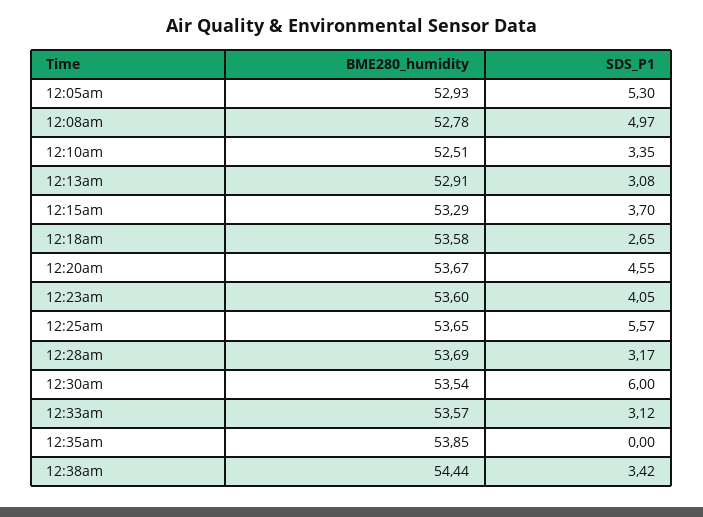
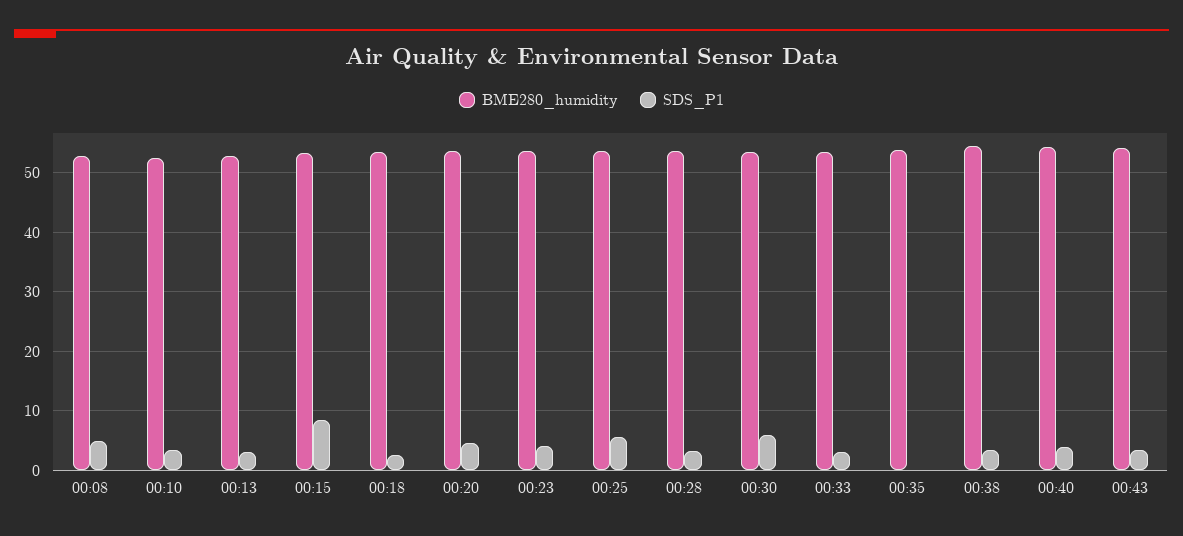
BME280_humidity, 12:05am: 52.93 -> none
SDS_P1, 12:05am: 5.3 -> none
SDS_P1, 12:15am: 3.7 -> 8
BME280_humidity, 00:40: none -> 54
SDS_P1, 00:40: none -> 4
BME280_humidity, 00:43: none -> 54
SDS_P1, 00:43: none -> 4

